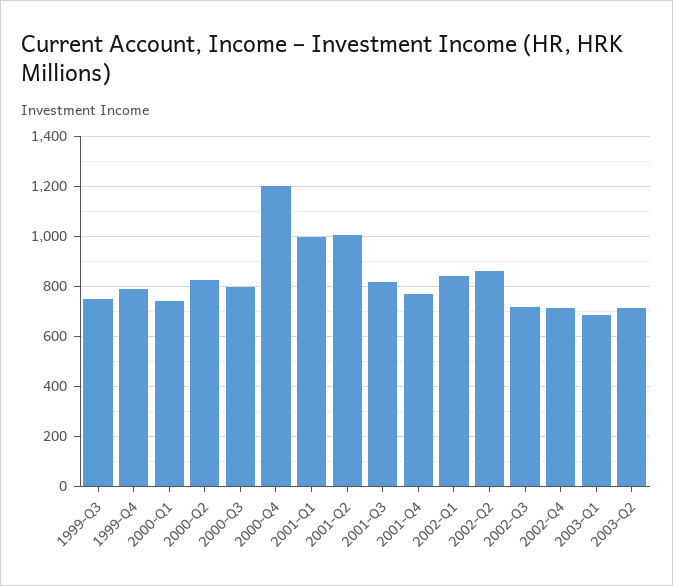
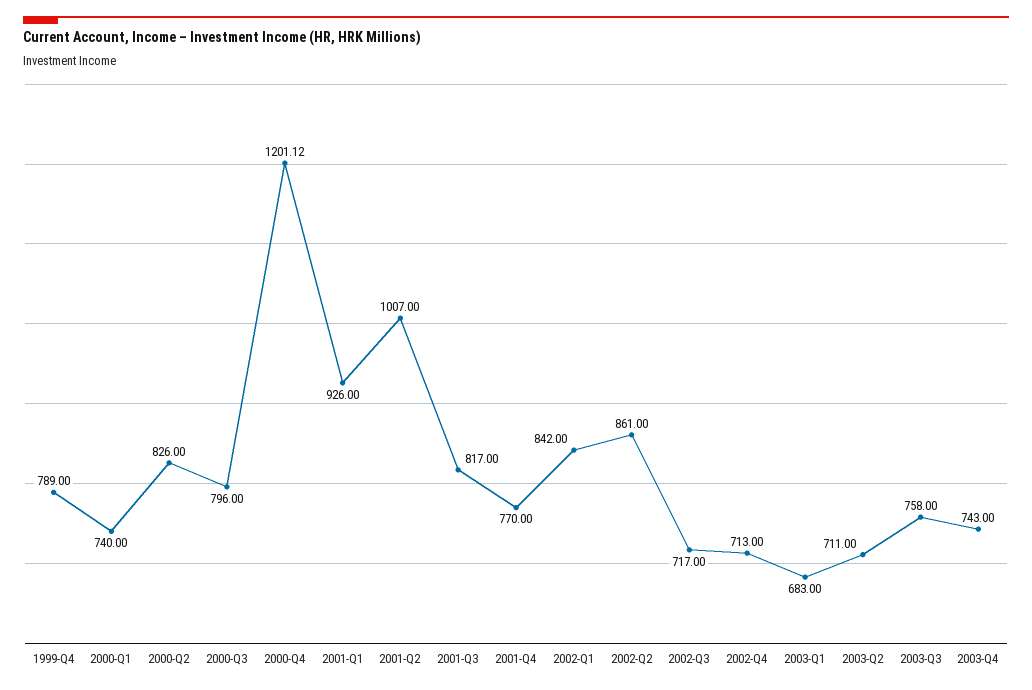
1999-Q3: 750 -> none
2001-Q1: 1000 -> 926
2003-Q3: none -> 758
2003-Q4: none -> 743

